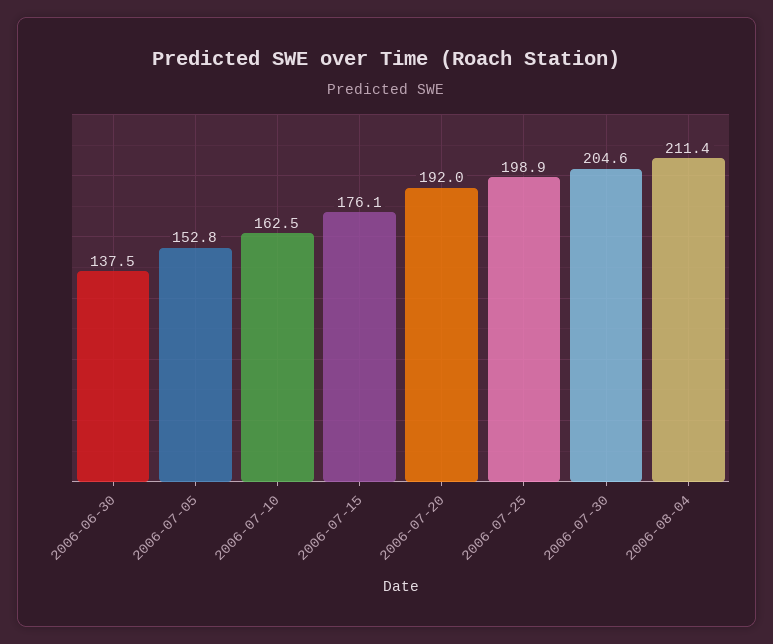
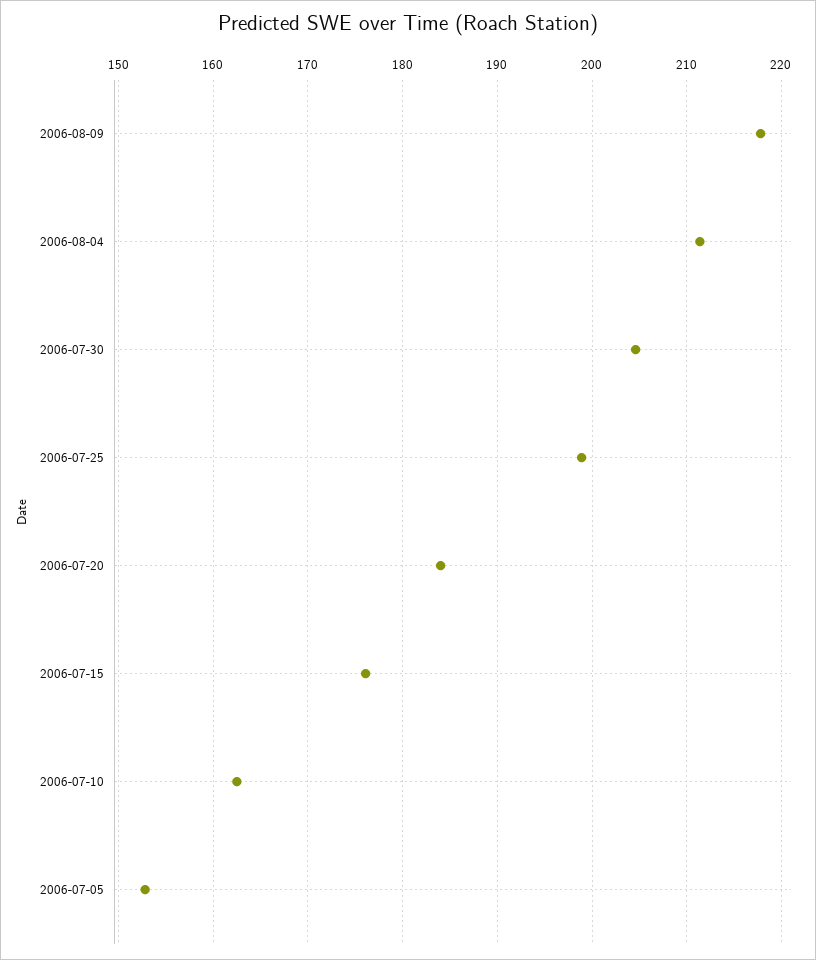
2006-06-30: 137.5 -> none
2006-07-20: 192 -> 184
2006-08-09: none -> 218

